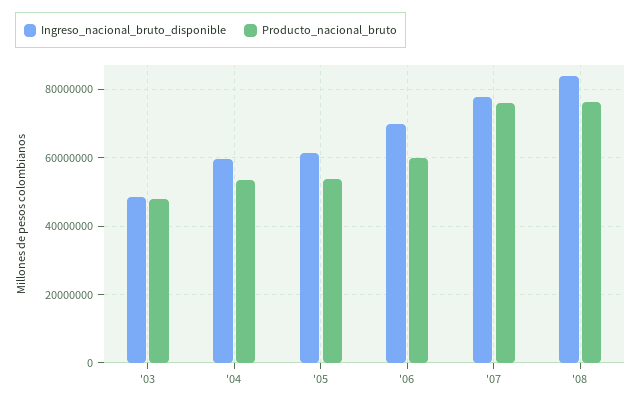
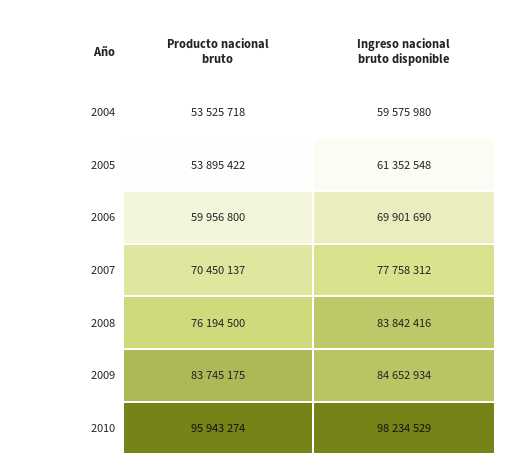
Ingreso_nacional_bruto_disponible, '03: 48000000 -> none
Producto_nacional_bruto, '03: 48000000 -> none
Producto_nacional_bruto, '07: 76000000 -> 70450137
Producto_nacional_bruto, 2009: none -> 83745175
Ingreso_nacional_bruto_disponible, 2009: none -> 84652934
Producto_nacional_bruto, 2010: none -> 95943274
Ingreso_nacional_bruto_disponible, 2010: none -> 98234529

